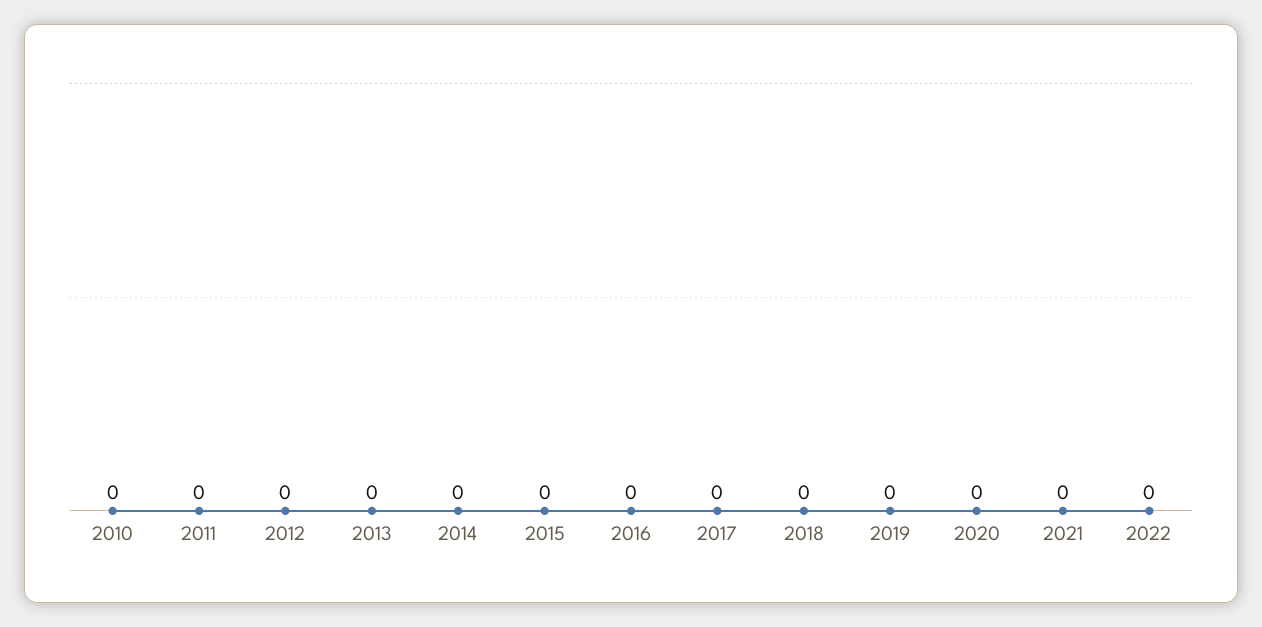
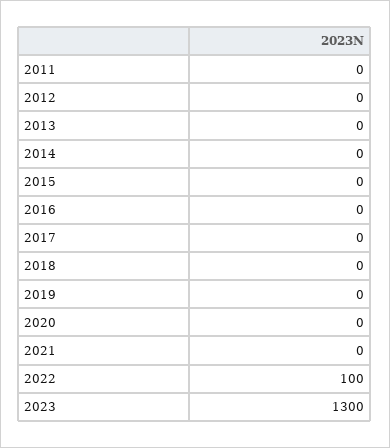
2010: 0 -> none
2022: 0 -> 100
2023: none -> 1300

